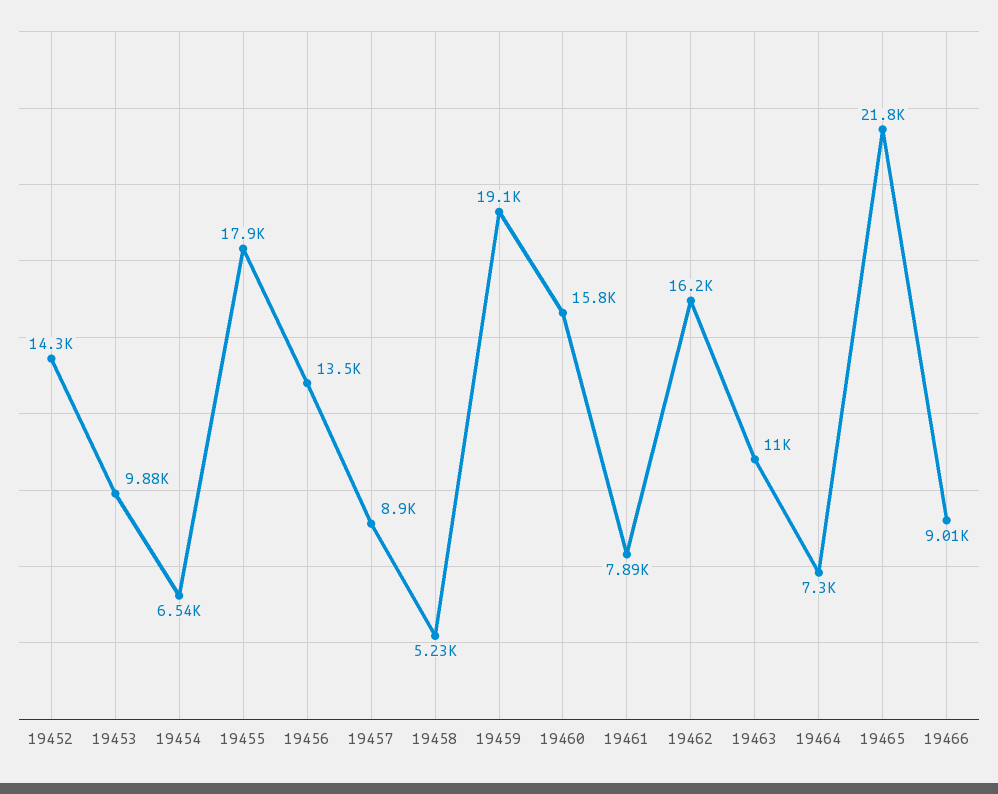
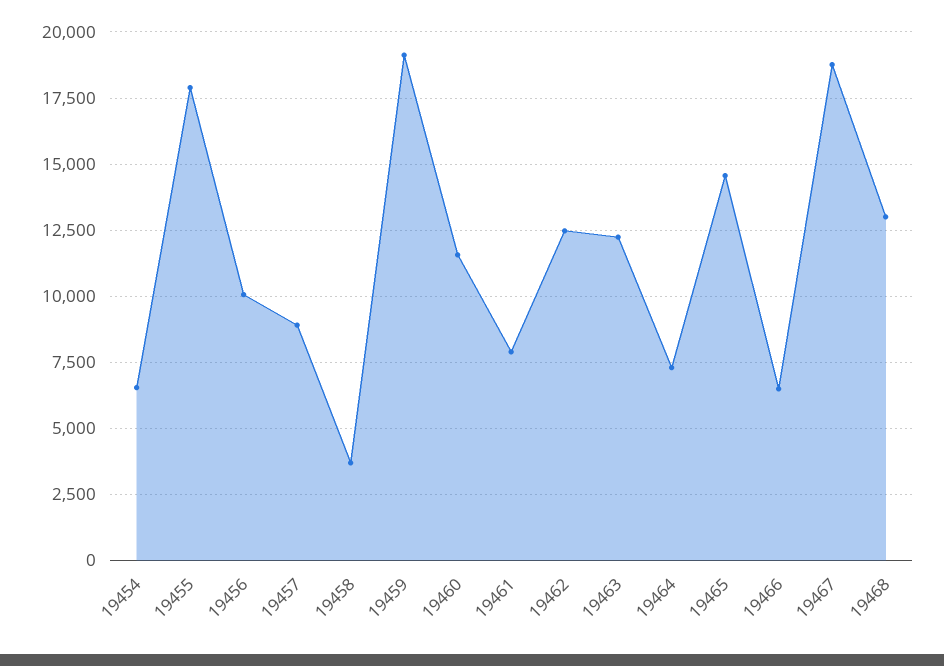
19452: 14300 -> none
19453: 9880 -> none
19456: 13500 -> 10000
19458: 5230 -> 3750
19460: 15800 -> 11500
19462: 16200 -> 12500
19463: 11000 -> 12250
19465: 21800 -> 14500
19466: 9010 -> 6500
19467: none -> 18750
19468: none -> 13000

